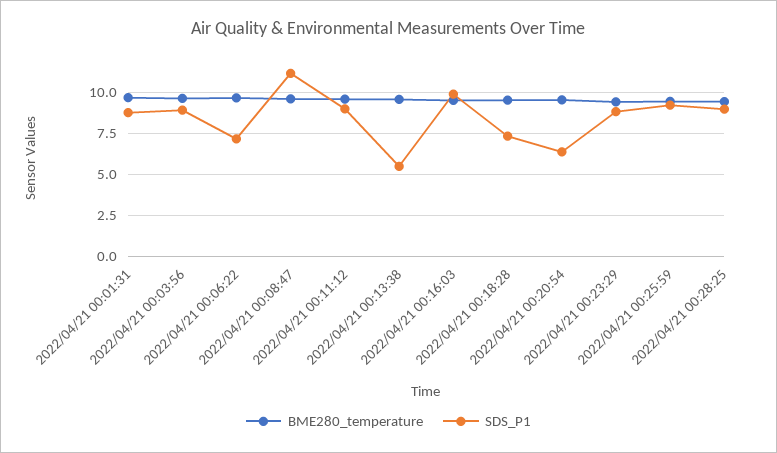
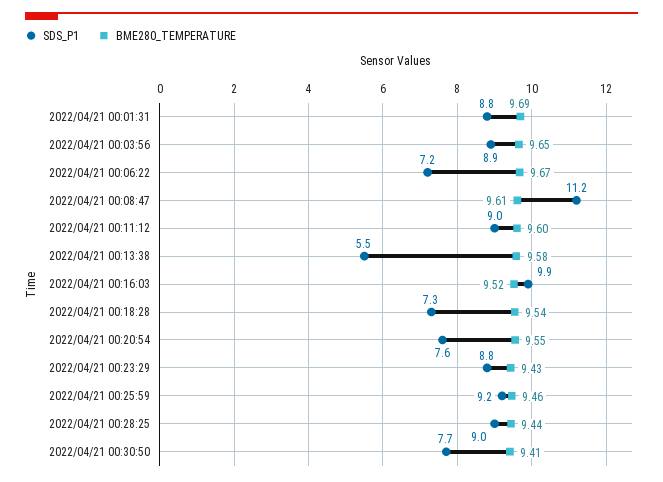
SDS_P1, 2022/04/21 00:20:54: 6.5 -> 7.6
SDS_P1, 2022/04/21 00:30:50: none -> 7.7
BME280_temperature, 2022/04/21 00:30:50: none -> 9.41

